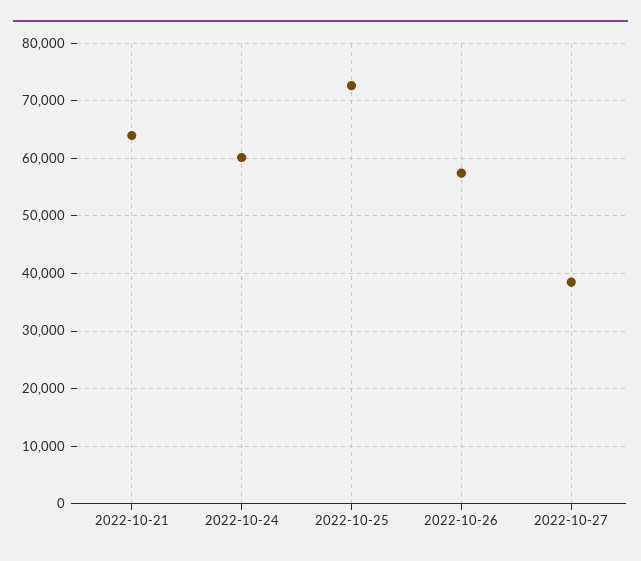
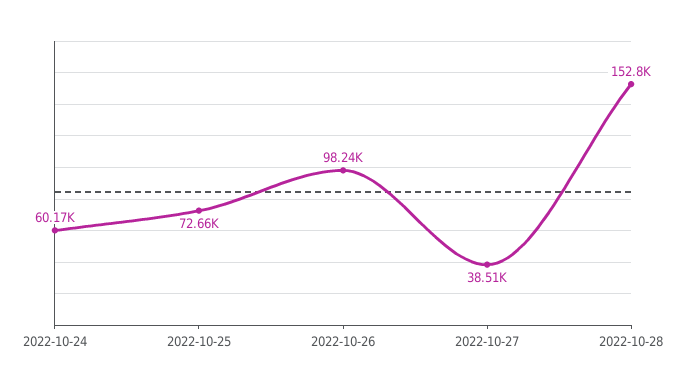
2022-10-21: 64000 -> none
2022-10-26: 58000 -> 98240
2022-10-28: none -> 152800

